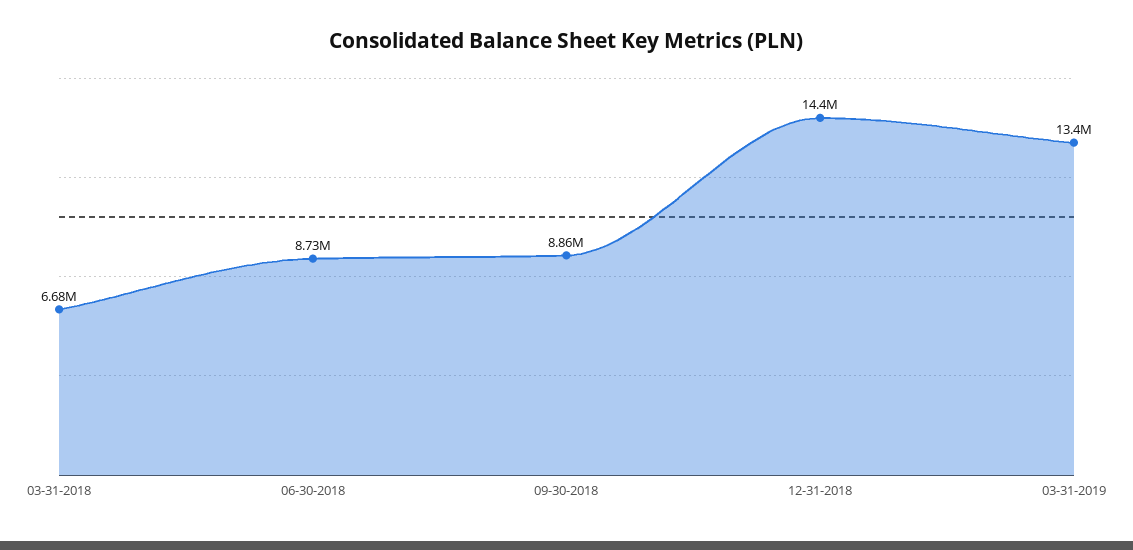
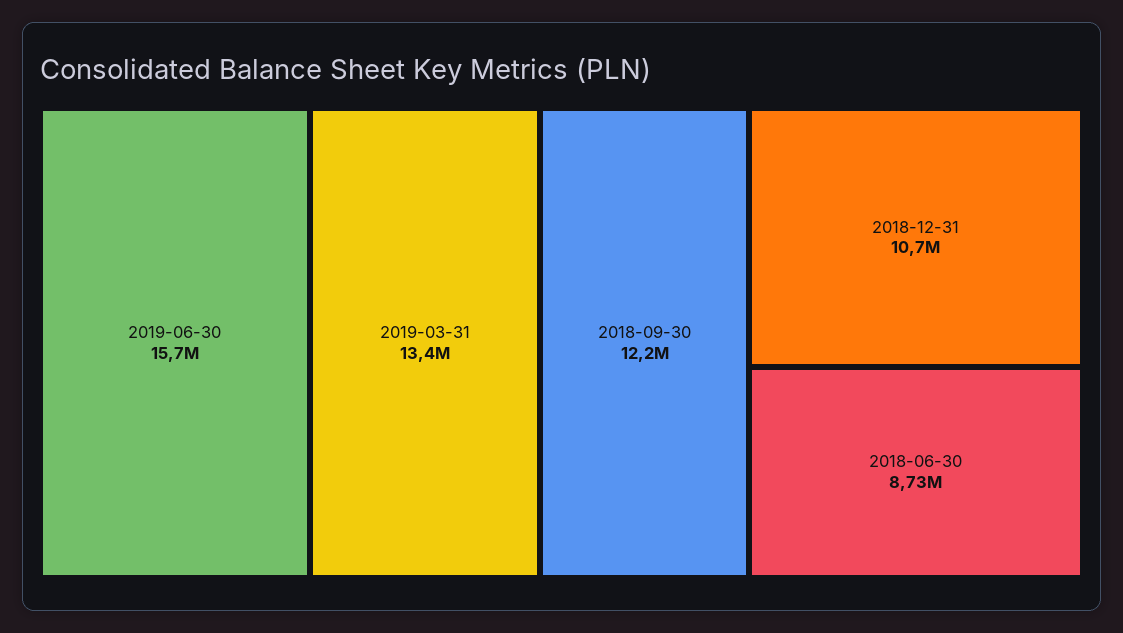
03-31-2018: 6680000 -> none
09-30-2018: 8860000 -> 12200000
12-31-2018: 14400000 -> 10700000
2019-06-30: none -> 15700000

